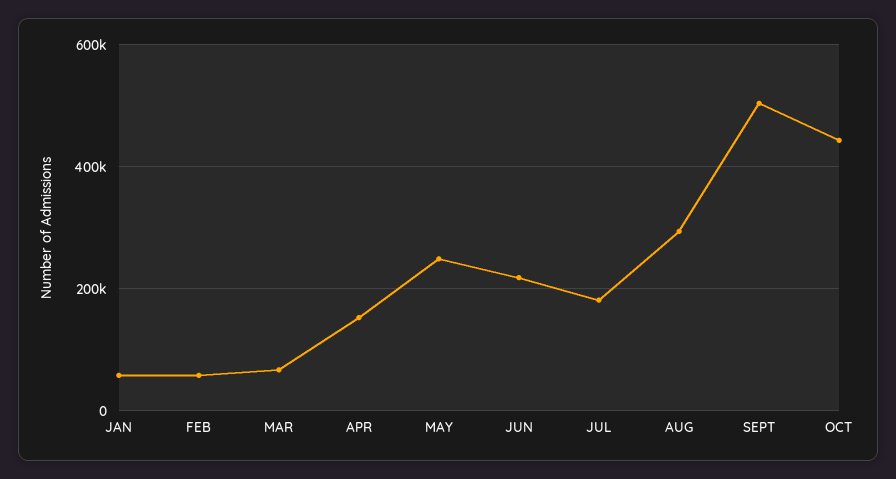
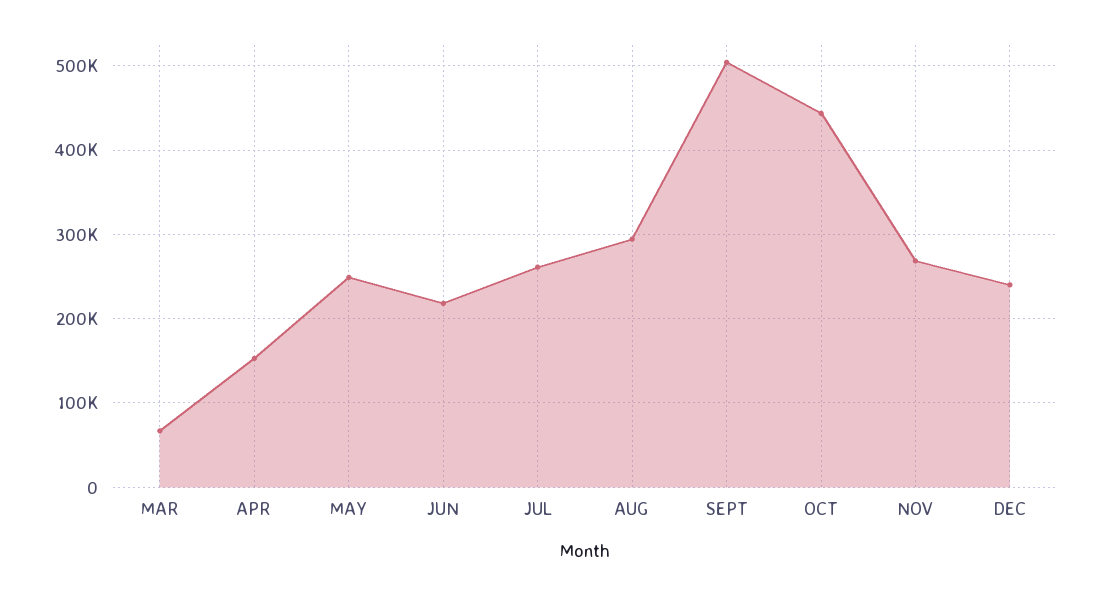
JAN: 60000 -> none
FEB: 60000 -> none
JUL: 180000 -> 260000
NOV: none -> 270000
DEC: none -> 240000

